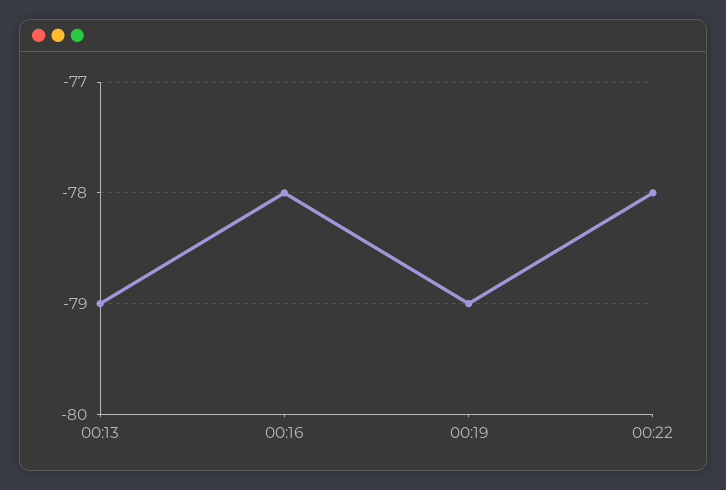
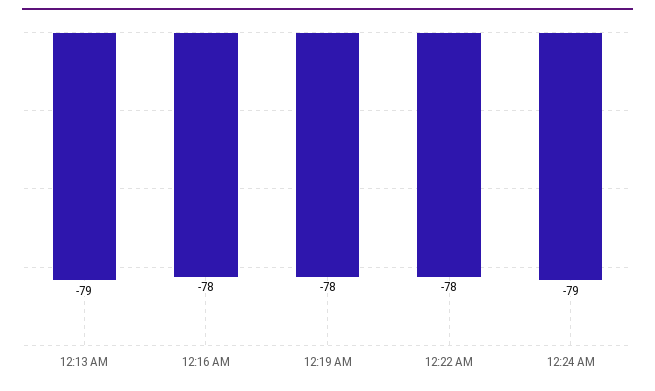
00:19: -79 -> -78
12:24 AM: none -> -79

